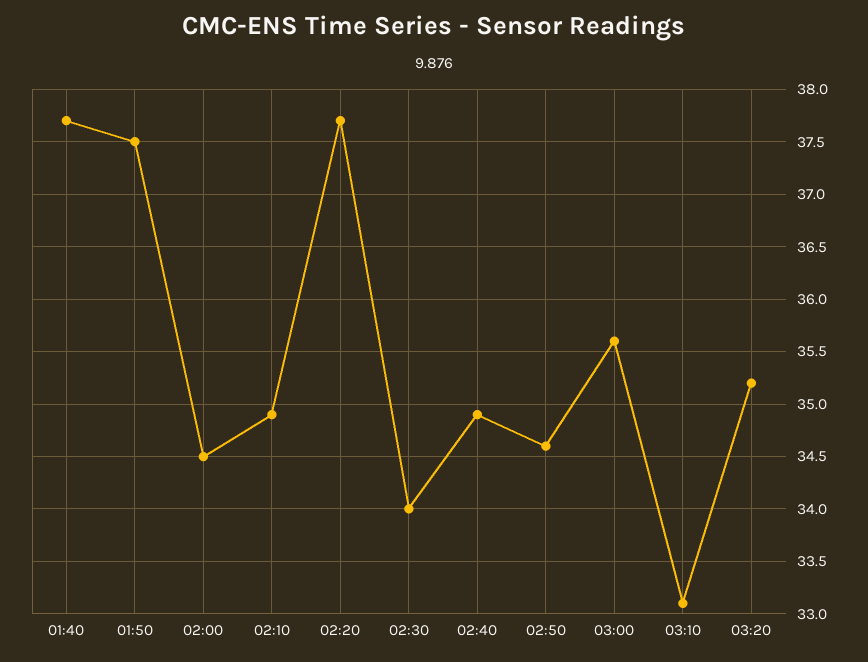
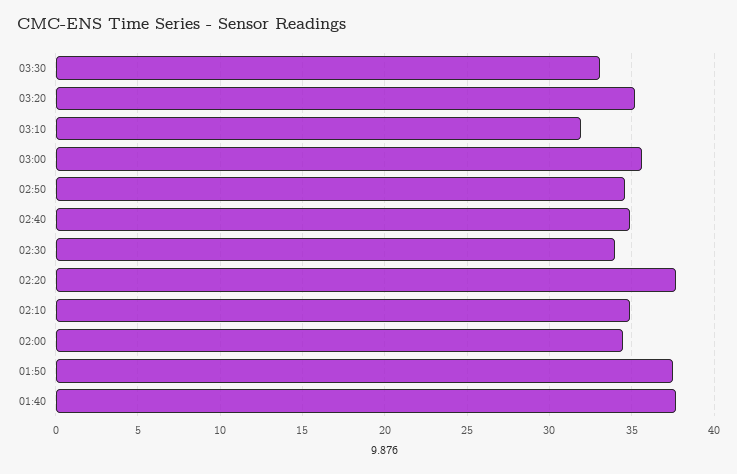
03:10: 33.1 -> 32
03:30: none -> 33

